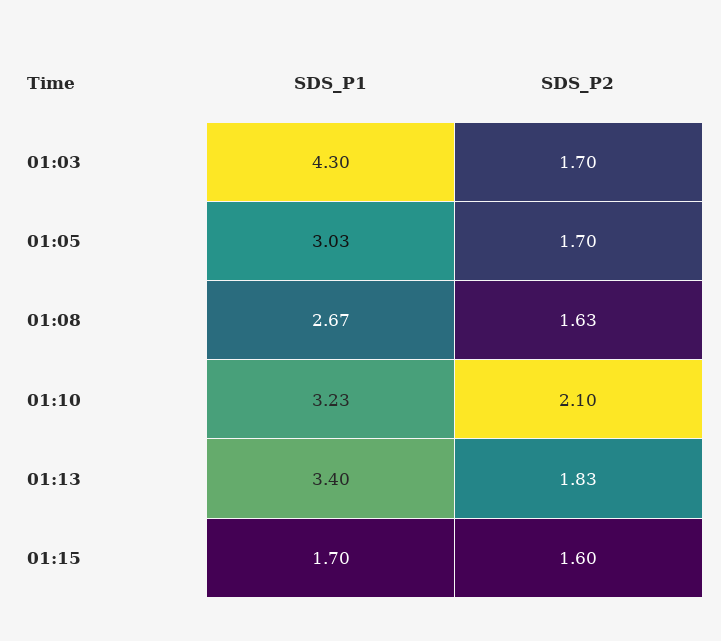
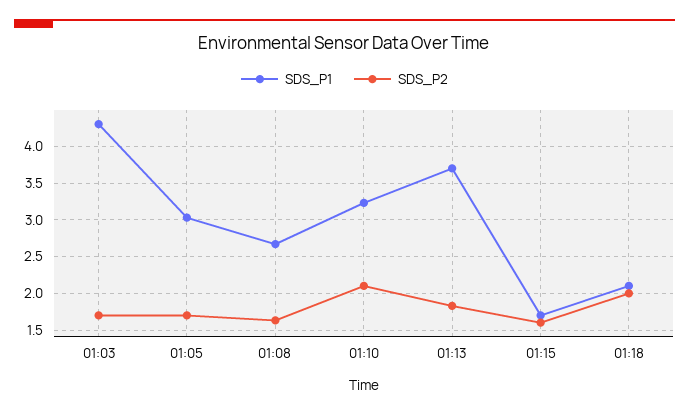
SDS_P1, 01:13: 3.4 -> 3.7
SDS_P1, 01:18: none -> 2.1
SDS_P2, 01:18: none -> 2

